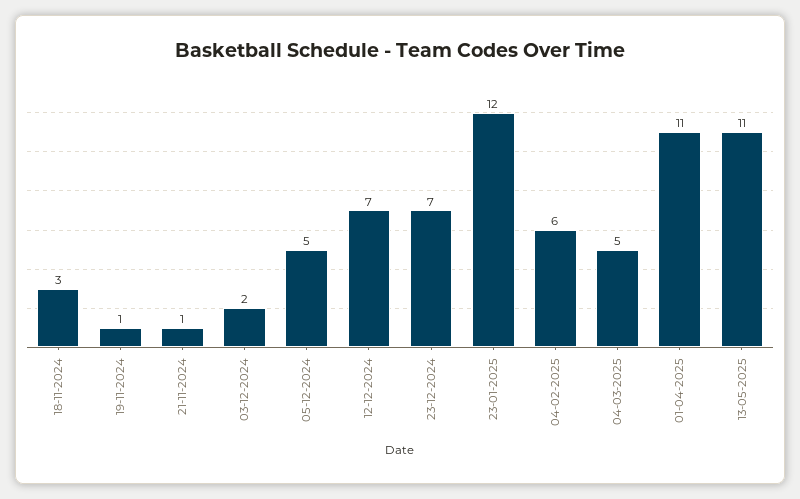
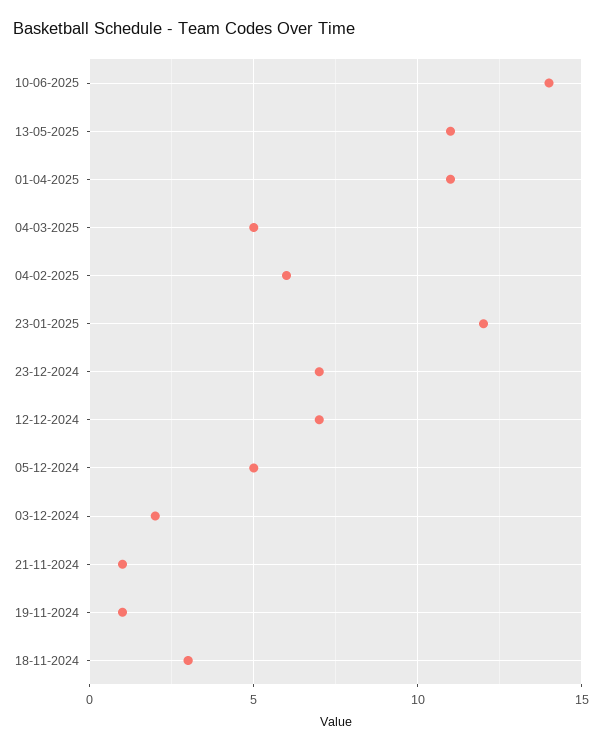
10-06-2025: none -> 14

